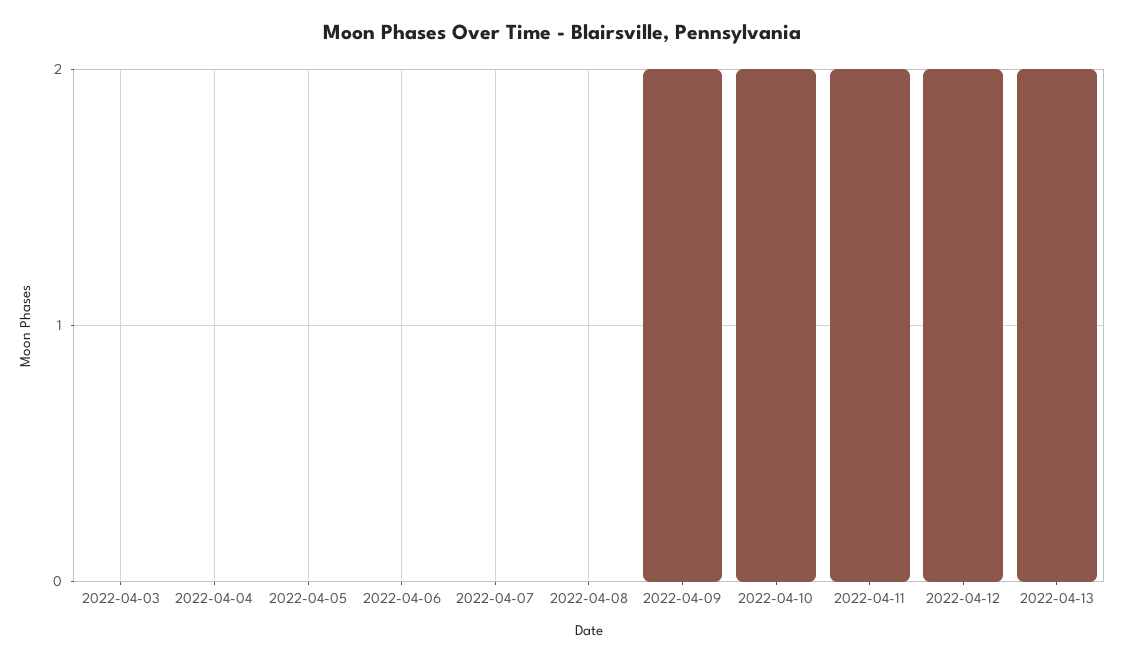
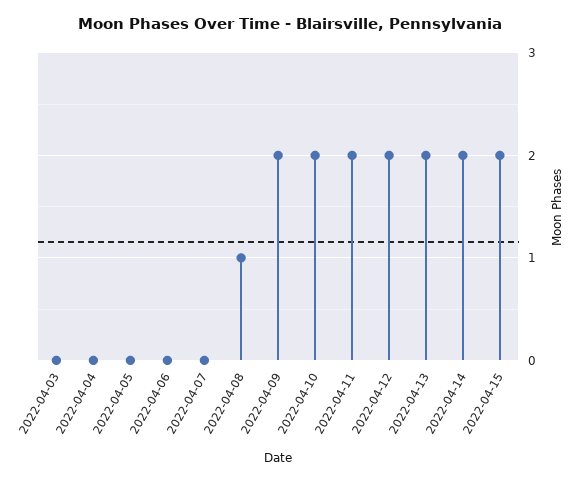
2022-04-08: 0 -> 1
2022-04-14: none -> 2
2022-04-15: none -> 2

